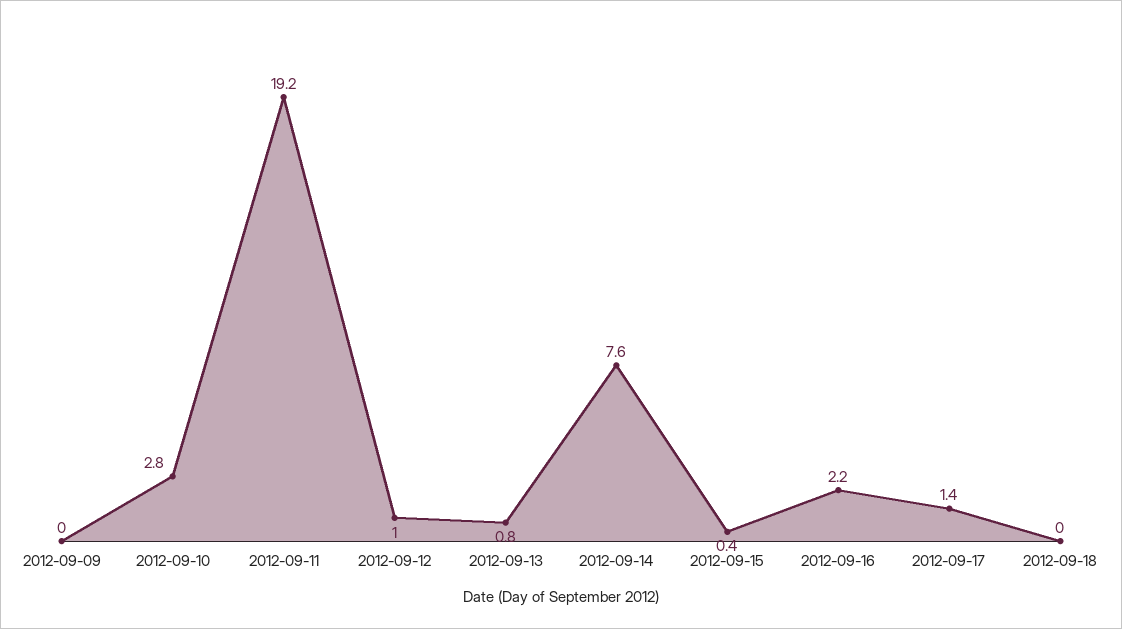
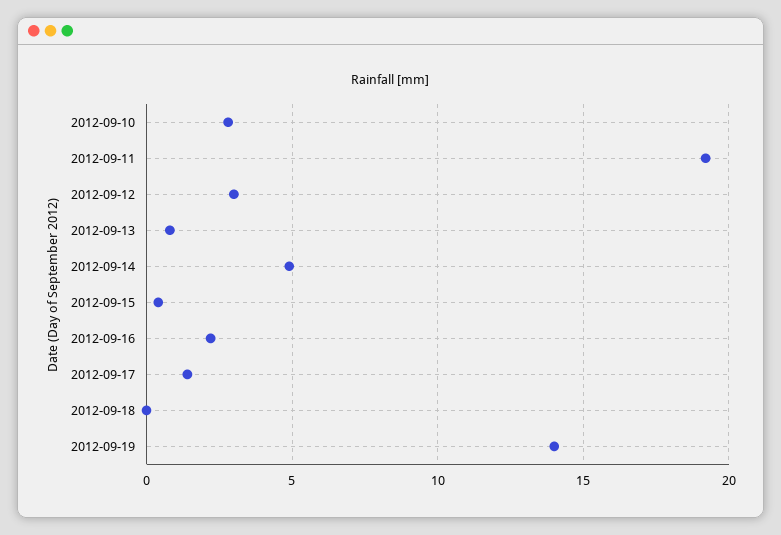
2012-09-09: 0 -> none
2012-09-12: 1 -> 3
2012-09-14: 7.6 -> 5
2012-09-19: none -> 14

